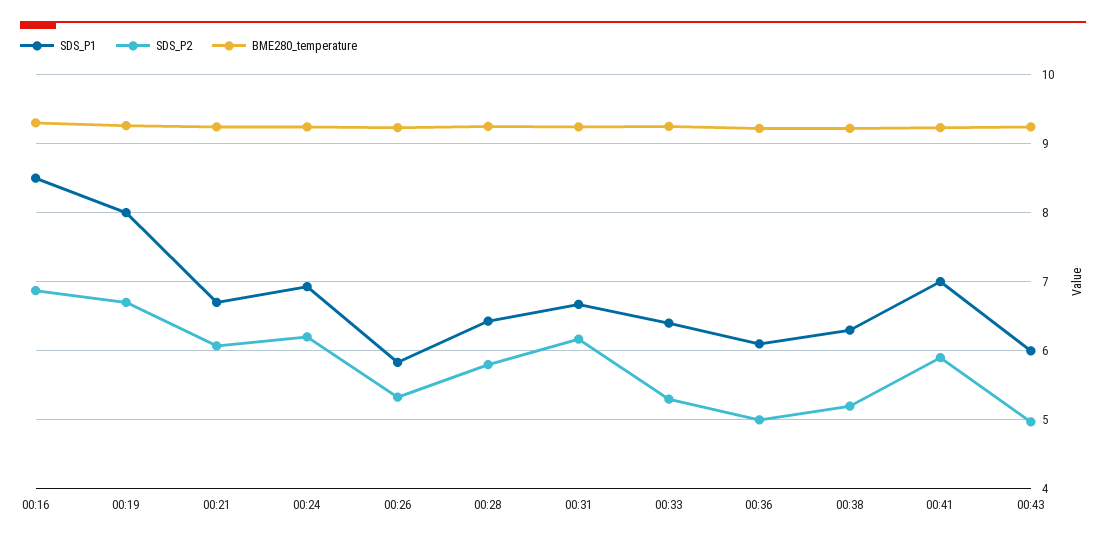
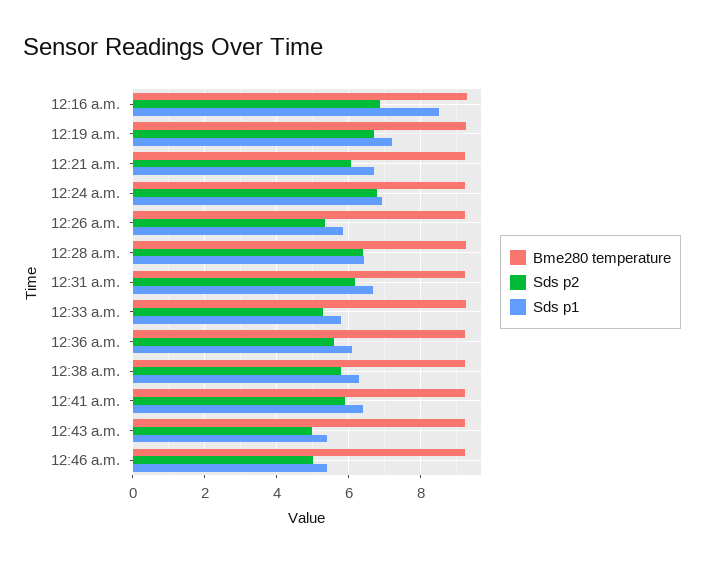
SDS_P1, 00:19: 8 -> 7.2
SDS_P2, 00:24: 6.2 -> 6.8
SDS_P2, 00:28: 5.8 -> 6.4
SDS_P1, 00:33: 6.4 -> 5.8
SDS_P2, 00:36: 5 -> 5.6
SDS_P2, 00:38: 5.2 -> 5.8
SDS_P1, 00:41: 7 -> 6.4
SDS_P1, 00:43: 6 -> 5.4
BME280_temperature, 12:46 a.m.: none -> 9.2
SDS_P2, 12:46 a.m.: none -> 5
SDS_P1, 12:46 a.m.: none -> 5.4

